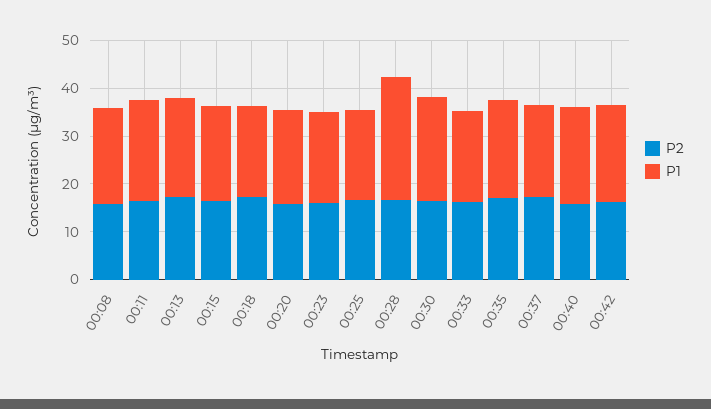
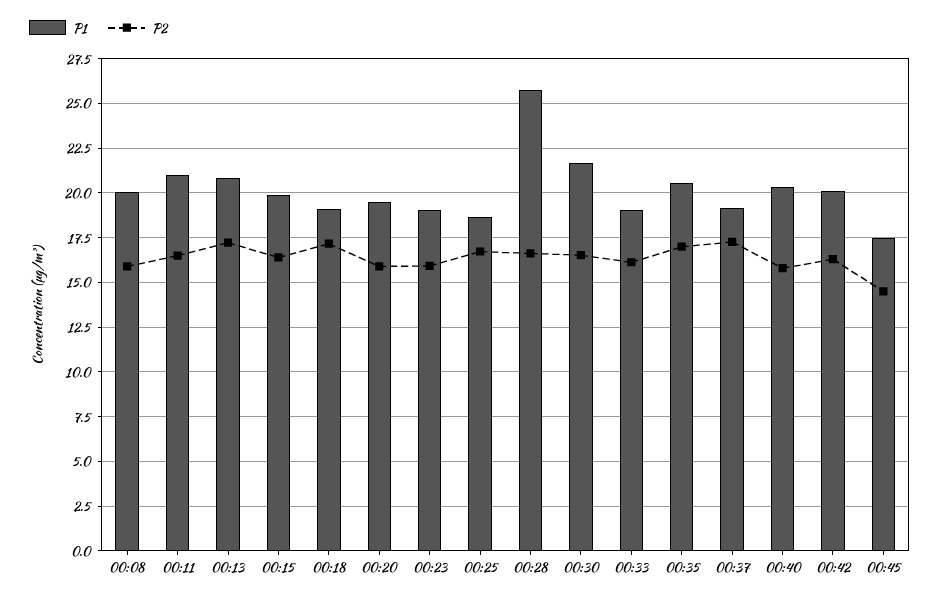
P1, 00:45: none -> 17.5
P2, 00:45: none -> 14.5

